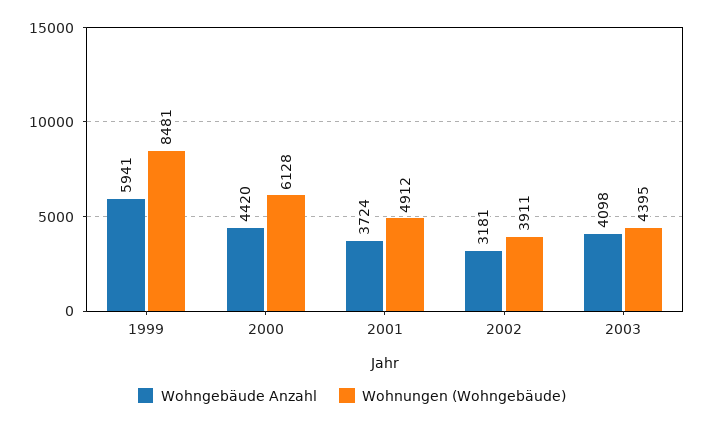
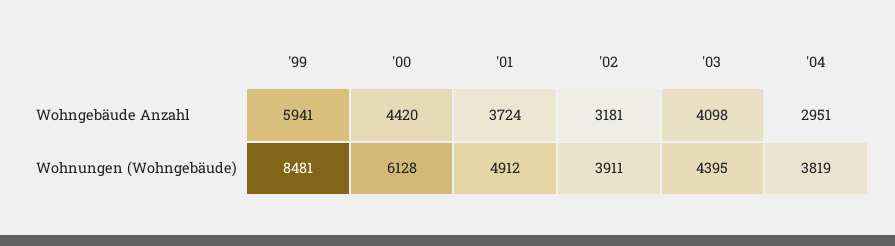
Wohngebäude Anzahl, '04: none -> 2951
Wohnungen (Wohngebäude), '04: none -> 3819

